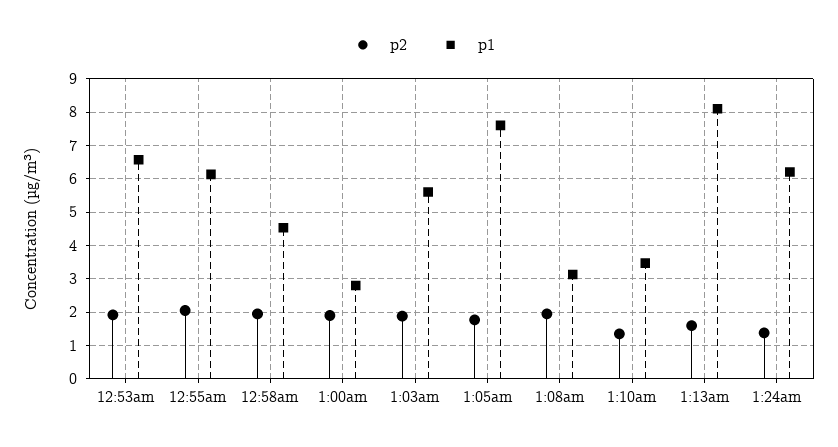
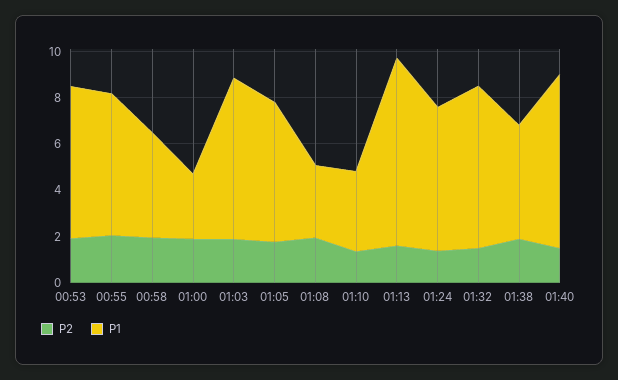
p1, 1:03am: 5.6 -> 7
p1, 1:05am: 7.6 -> 6
p2, 01:32: none -> 1.5
p1, 01:32: none -> 7
p2, 01:38: none -> 2
p1, 01:38: none -> 5
p2, 01:40: none -> 1.5
p1, 01:40: none -> 7.5

